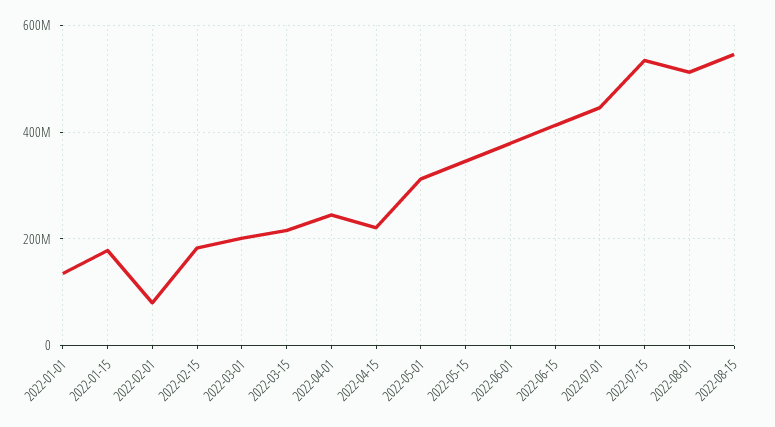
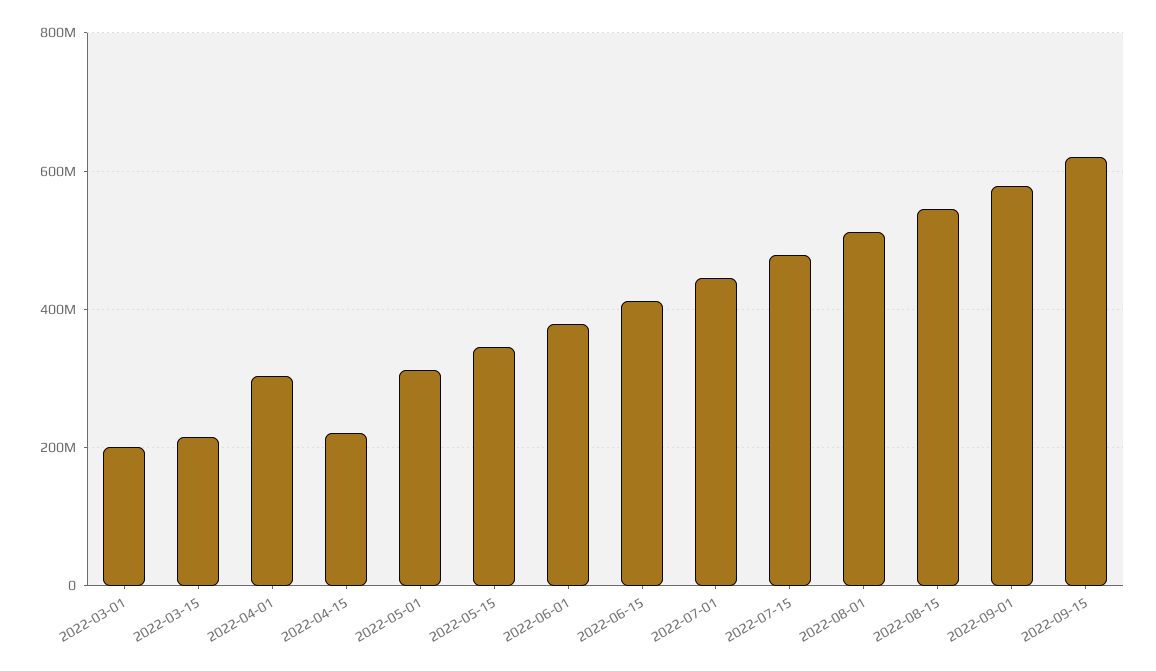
2022-01-01: 140000000 -> none
2022-01-15: 180000000 -> none
2022-02-01: 80000000 -> none
2022-02-15: 180000000 -> none
2022-04-01: 240000000 -> 300000000
2022-07-15: 540000000 -> 480000000
2022-09-01: none -> 580000000
2022-09-15: none -> 620000000

